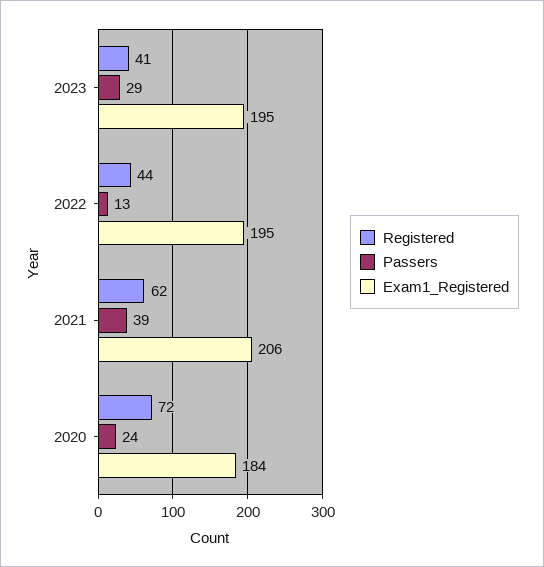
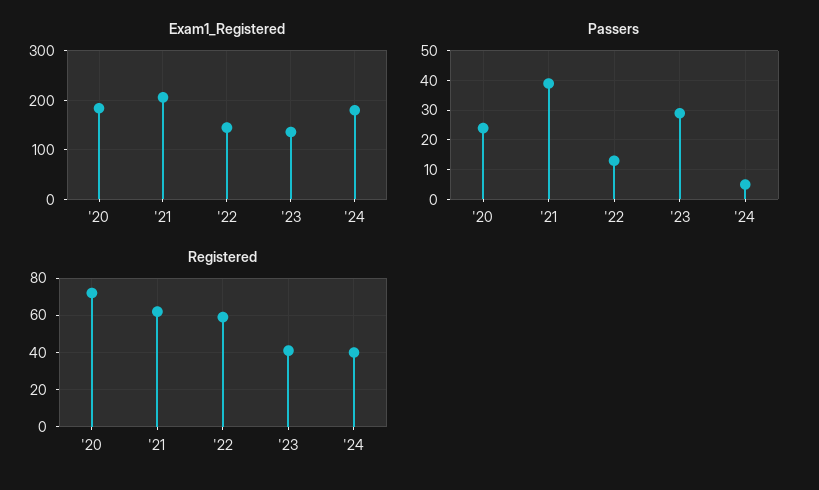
Exam1_Registered, 2023: 195 -> 140
Registered, 2022: 44 -> 60
Exam1_Registered, 2022: 195 -> 140
Exam1_Registered, '24: none -> 180
Passers, '24: none -> 5
Registered, '24: none -> 40

